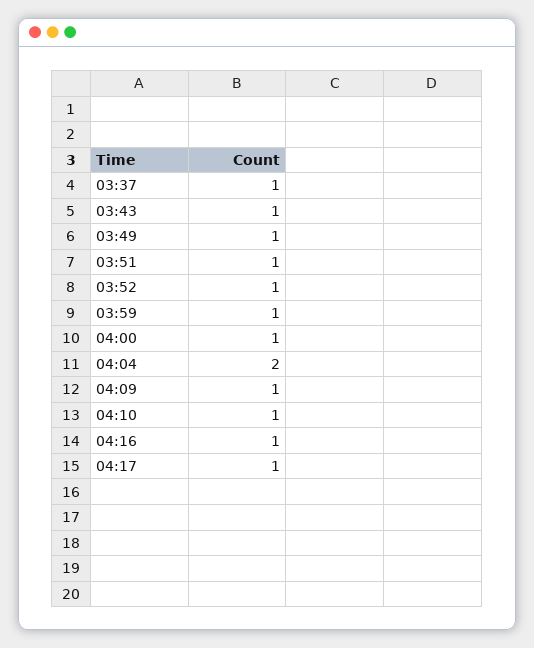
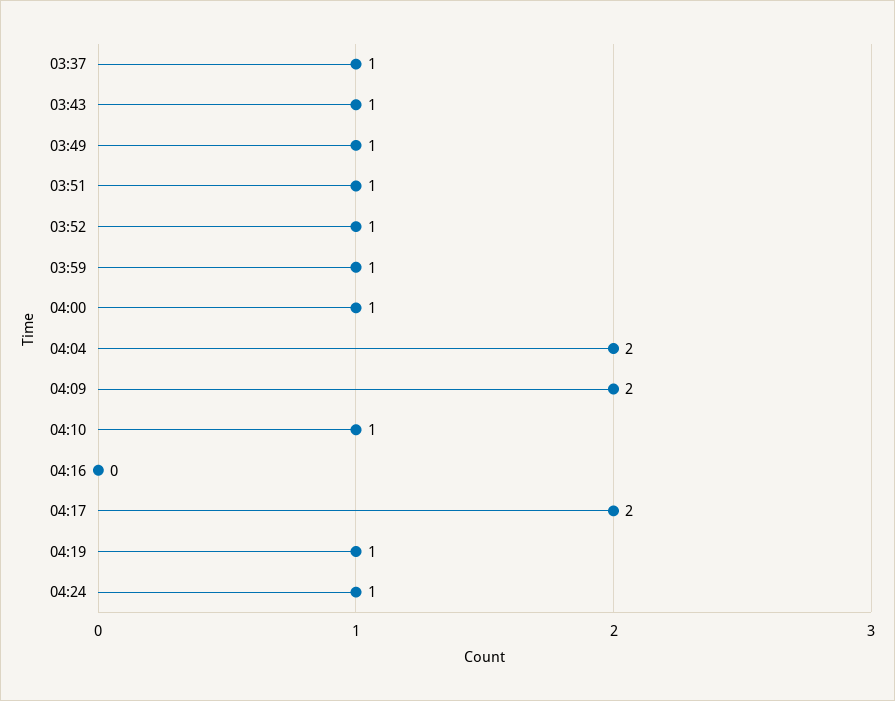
04:09: 1 -> 2
04:16: 1 -> 0
04:17: 1 -> 2
04:19: none -> 1
04:24: none -> 1

